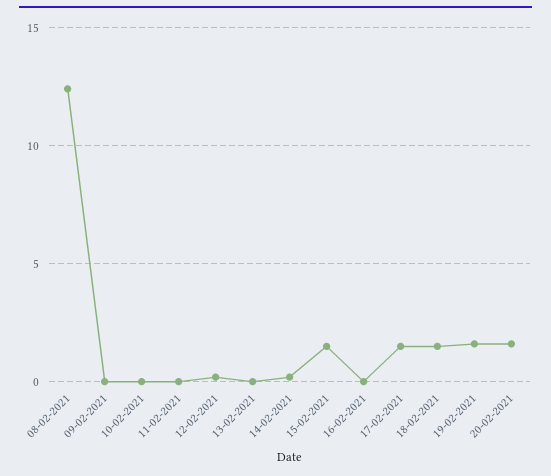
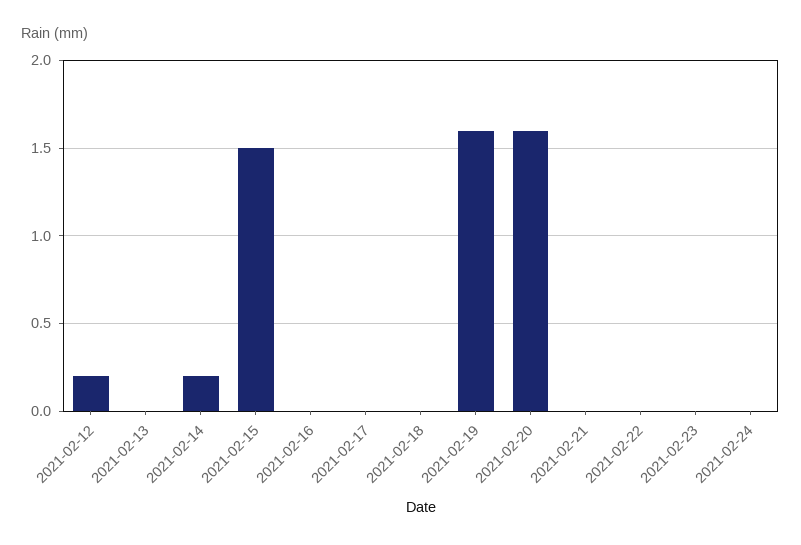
08-02-2021: 12.5 -> none
09-02-2021: 0 -> none
10-02-2021: 0 -> none
11-02-2021: 0 -> none
17-02-2021: 1.5 -> 0
18-02-2021: 1.5 -> 0
2021-02-21: none -> 0
2021-02-22: none -> 0
2021-02-23: none -> 0
2021-02-24: none -> 0

